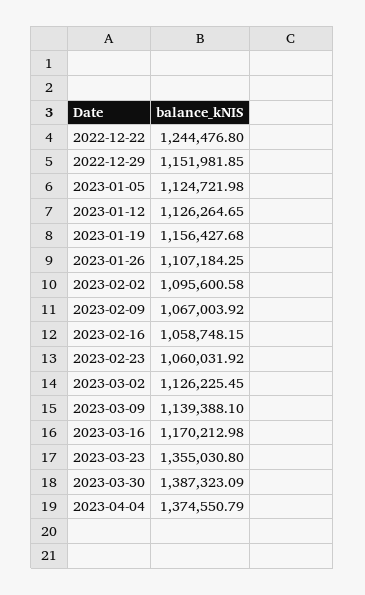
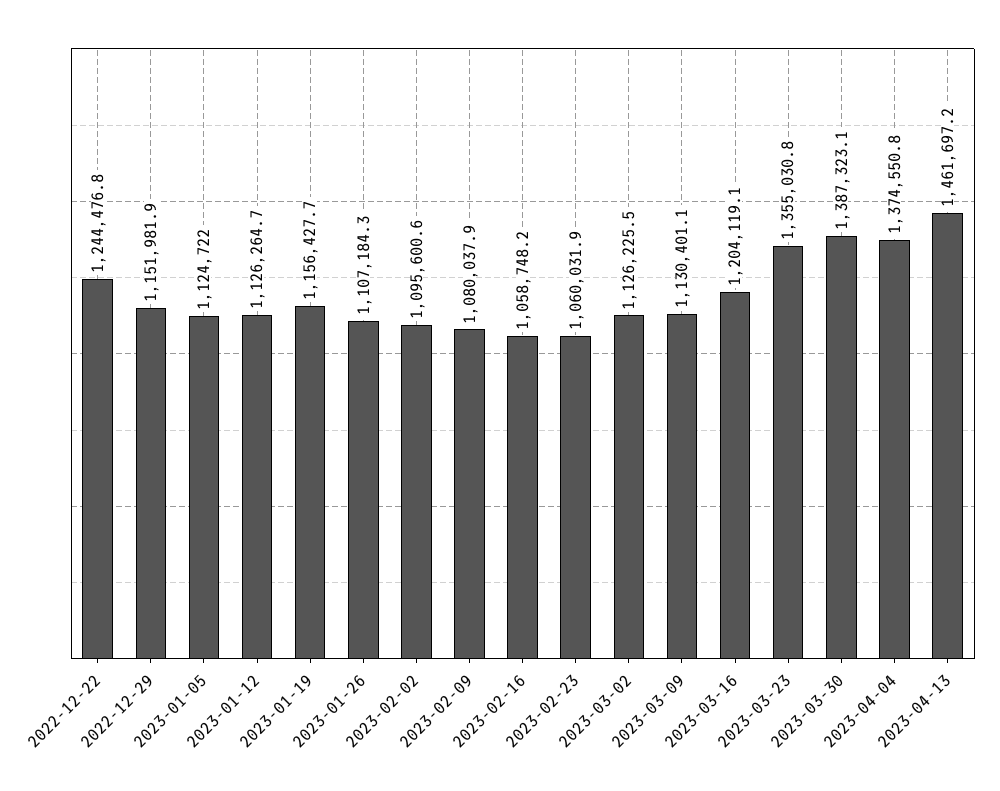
2023-02-09: 1067003.92 -> 1080037.9
2023-03-09: 1139388.1 -> 1130401.1
2023-03-16: 1170212.98 -> 1204119.1
2023-04-13: none -> 1461697.2

